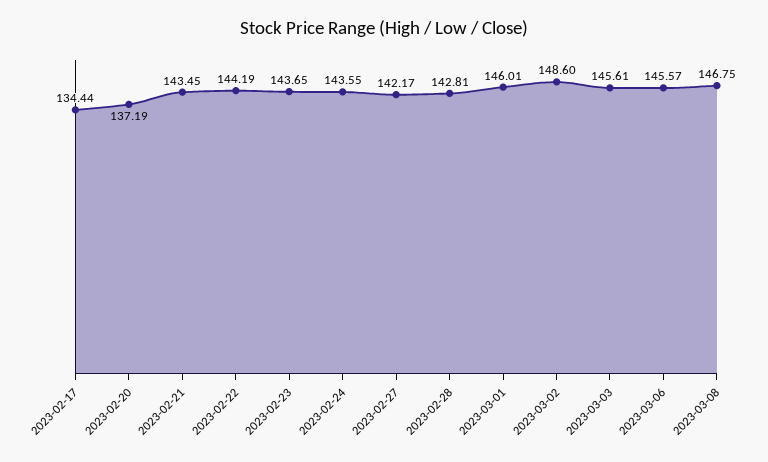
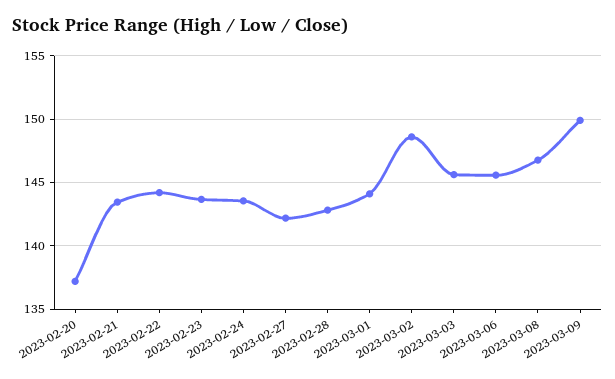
2023-02-17: 134.44 -> none
2023-03-01: 146.01 -> 144
2023-03-09: none -> 150

